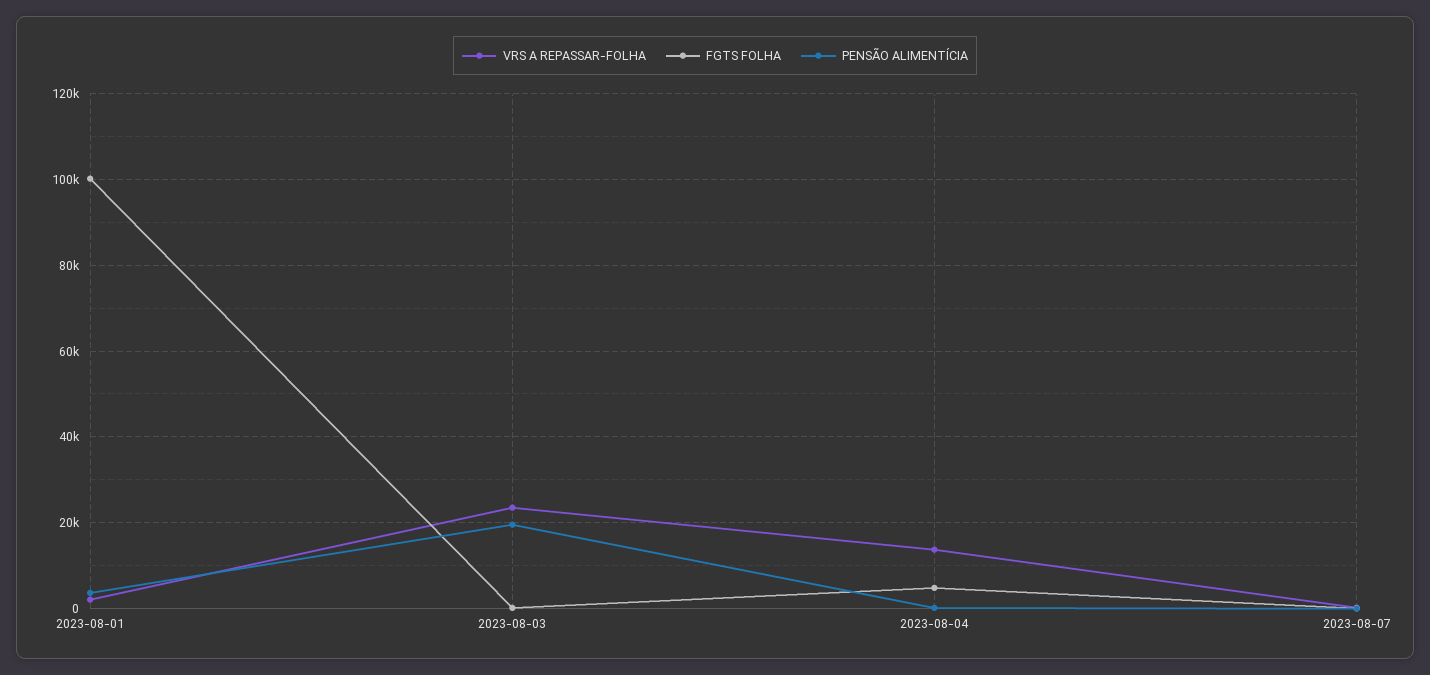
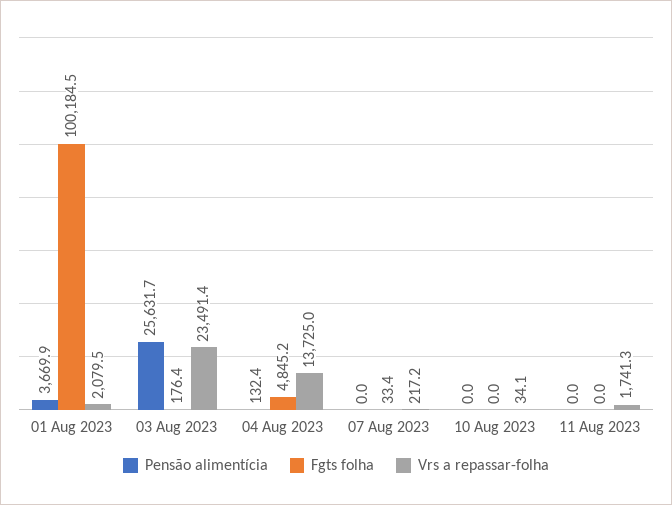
PENSÃO ALIMENTÍCIA, 2023-08-03: 20000 -> 25631.7
PENSÃO ALIMENTÍCIA, 10 Aug 2023: none -> 0
FGTS FOLHA, 10 Aug 2023: none -> 0
VRS A REPASSAR-FOLHA, 10 Aug 2023: none -> 34.1
PENSÃO ALIMENTÍCIA, 11 Aug 2023: none -> 0
FGTS FOLHA, 11 Aug 2023: none -> 0
VRS A REPASSAR-FOLHA, 11 Aug 2023: none -> 1741.3

